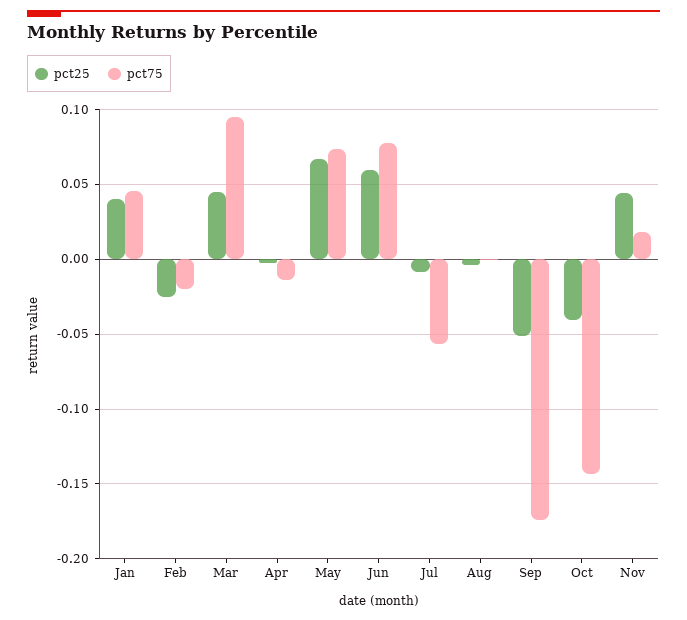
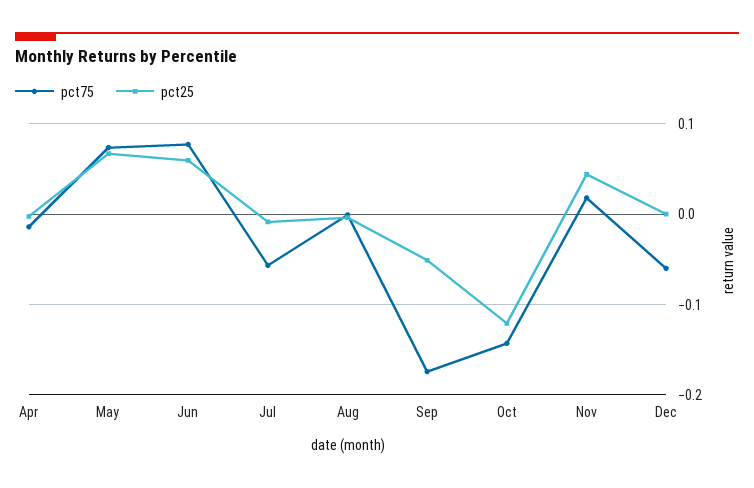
pct25, Jan: 0.04 -> none
pct75, Jan: 0.045 -> none
pct25, Feb: -0.025 -> none
pct75, Feb: -0.02 -> none
pct25, Mar: 0.045 -> none
pct75, Mar: 0.095 -> none
pct25, Oct: -0.04 -> -0.12
pct75, Dec: none -> -0.06
pct25, Dec: none -> 0

